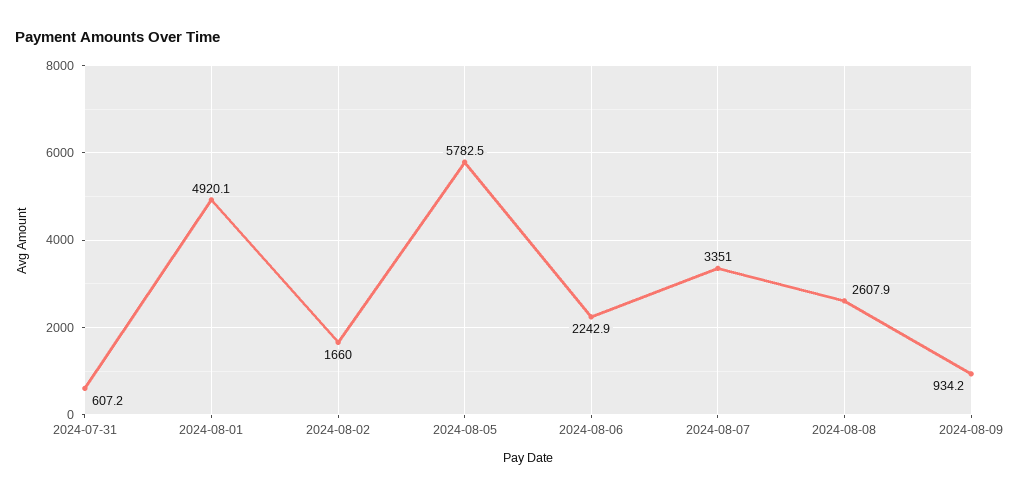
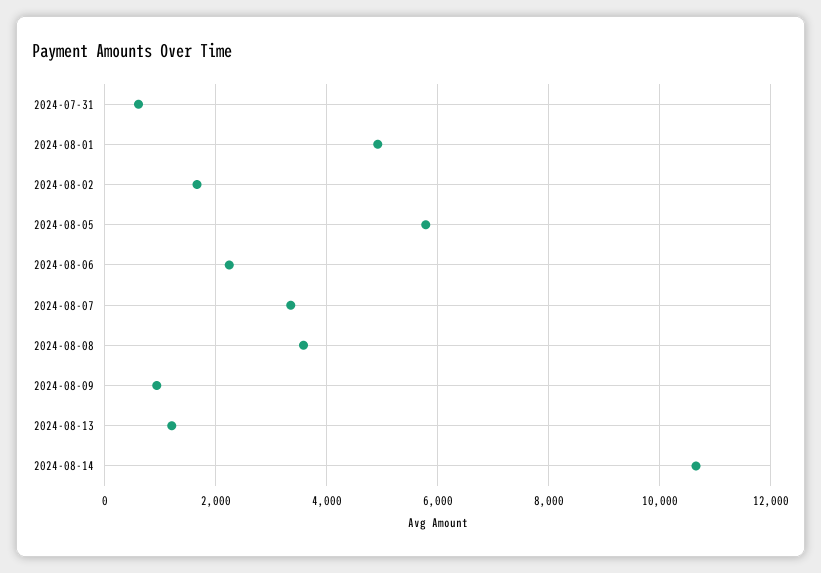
2024-08-08: 2607.9 -> 3600
2024-08-13: none -> 1200
2024-08-14: none -> 10600

